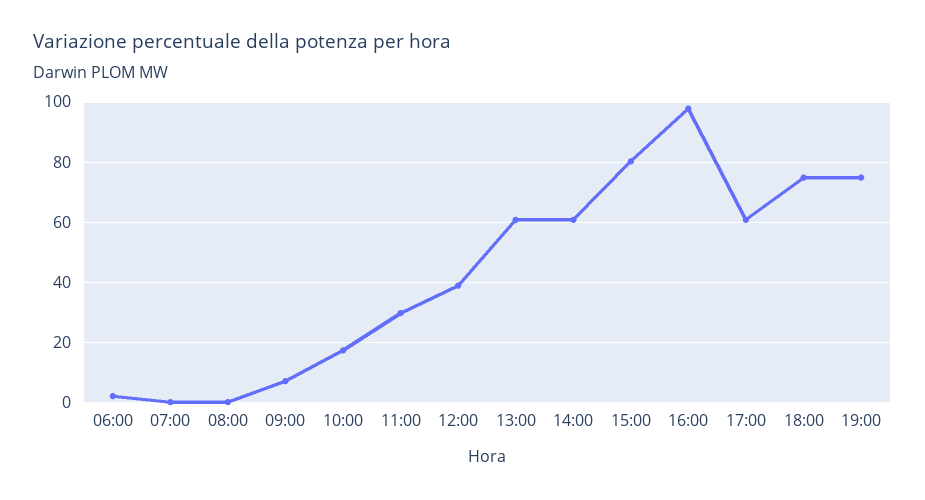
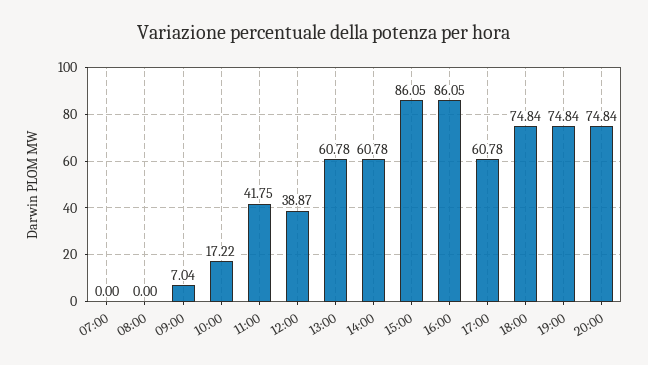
06:00: 2 -> none
11:00: 30 -> 41.75
15:00: 80 -> 86.05
16:00: 98 -> 86.05
20:00: none -> 74.84

